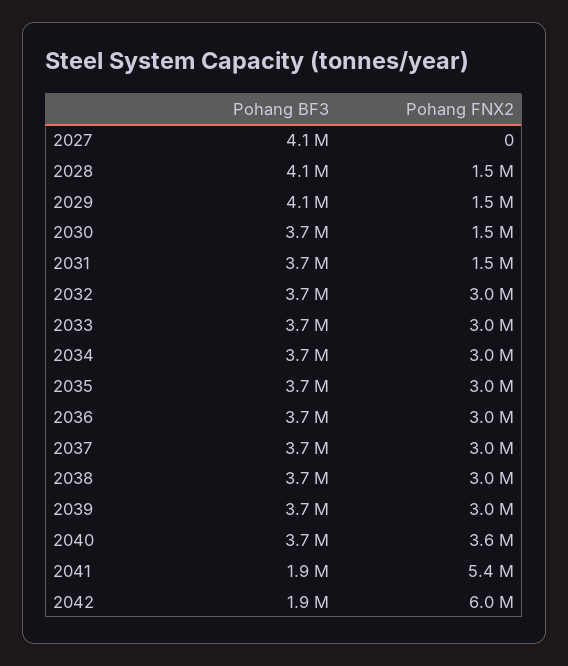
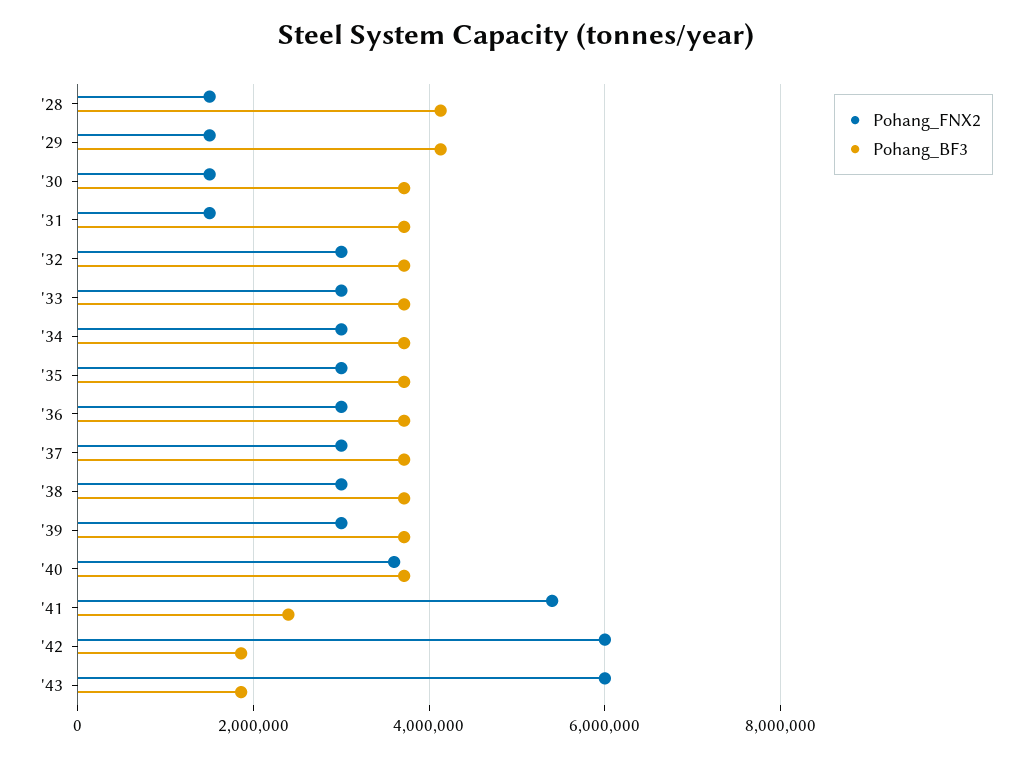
Pohang BF3, 2027: 4100000 -> none
Pohang FNX2, 2027: 0 -> none
Pohang BF3, 2041: 1900000 -> 2400000
Pohang FNX2, '43: none -> 6000000
Pohang BF3, '43: none -> 1800000

